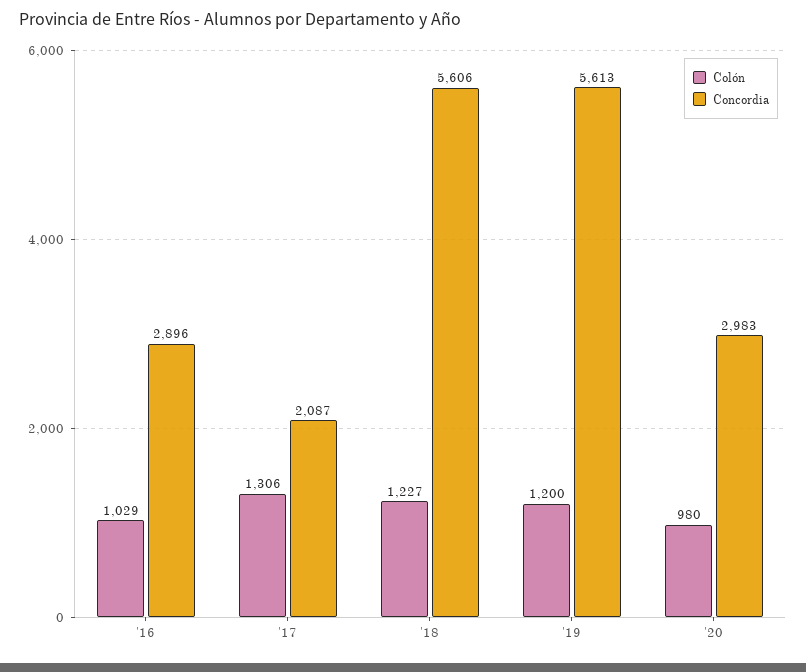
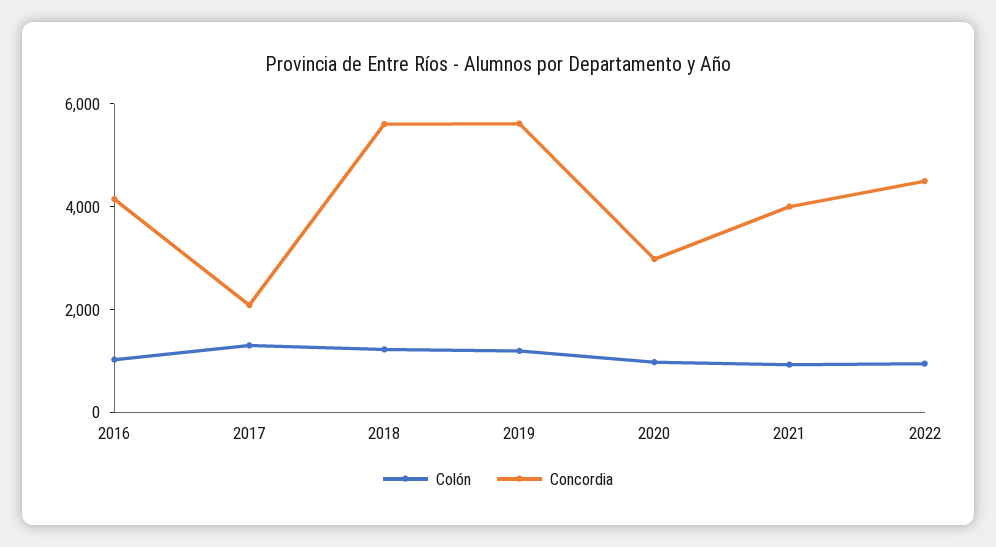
Concordia, '16: 2896 -> 4000
Colón, 2021: none -> 1000
Concordia, 2021: none -> 4000
Colón, 2022: none -> 1000
Concordia, 2022: none -> 4500

